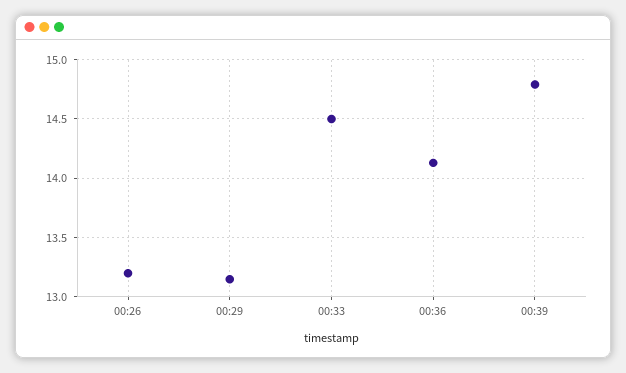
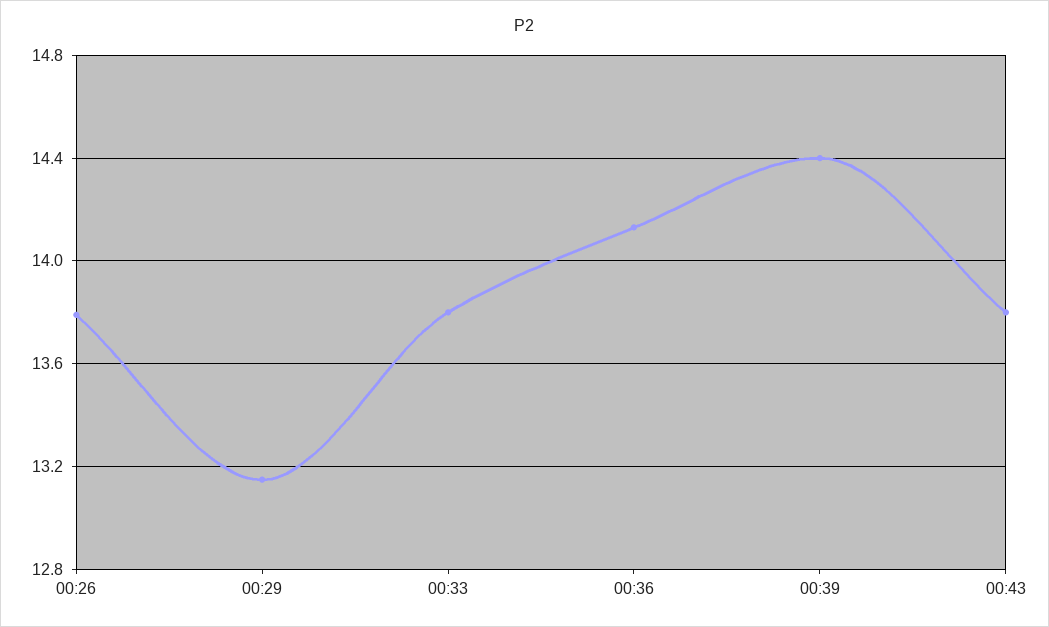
00:26: 13.2 -> 13.8
00:33: 14.5 -> 13.8
00:39: 14.8 -> 14.4
00:43: none -> 13.8

